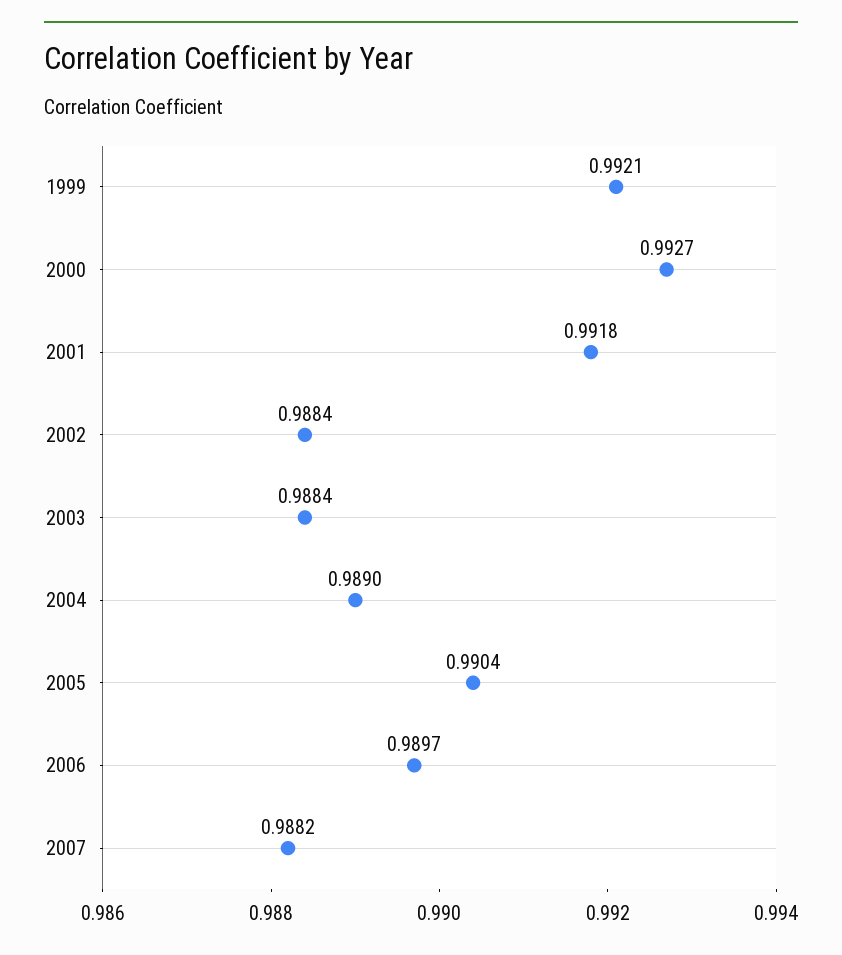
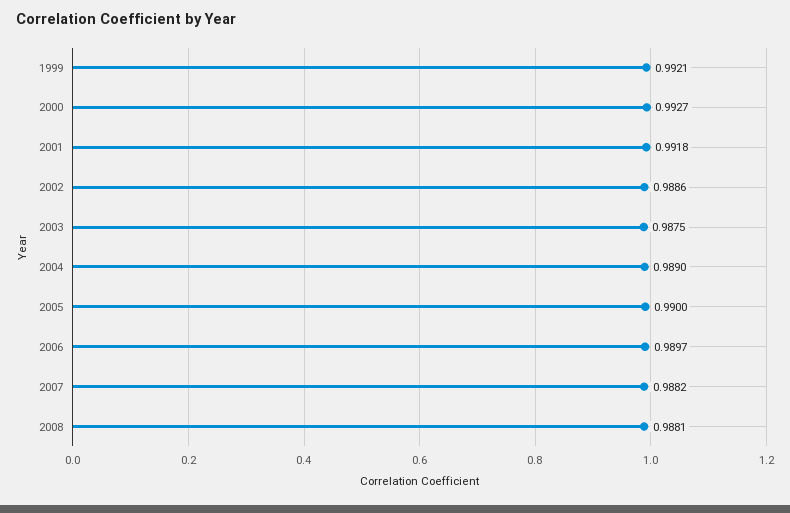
2002: 0.9884 -> 0.9886
2003: 0.9884 -> 0.9875
2005: 0.9904 -> 0.99
2008: none -> 0.9881

